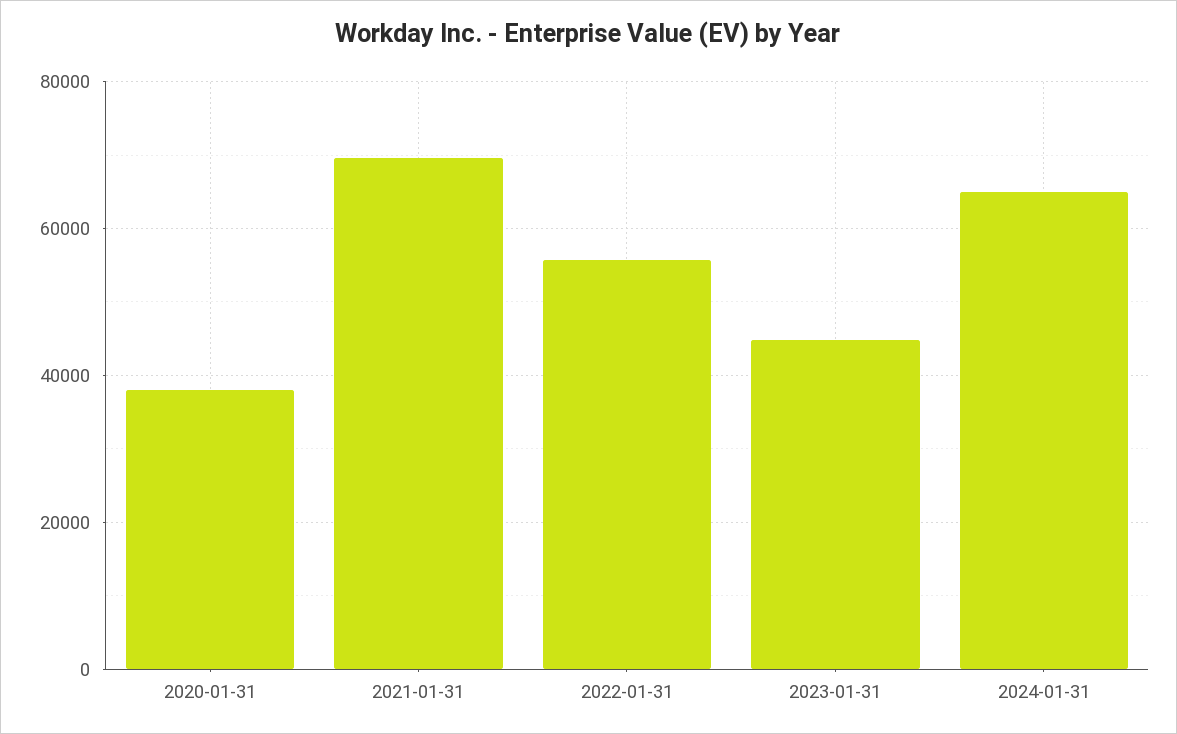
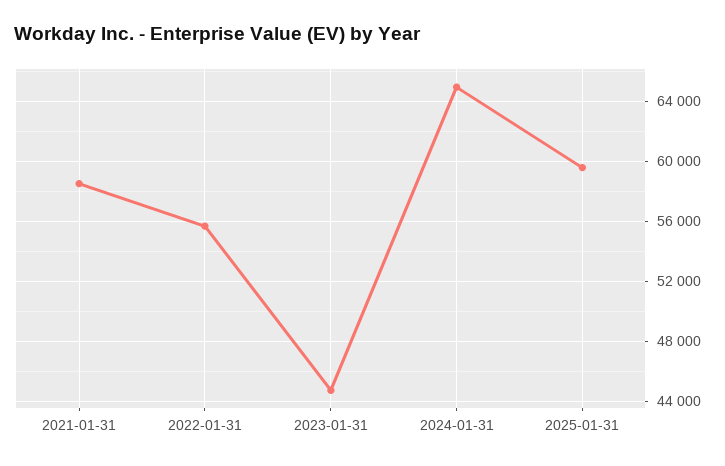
2020-01-31: 38000 -> none
2021-01-31: 70000 -> 58500
2025-01-31: none -> 59500

